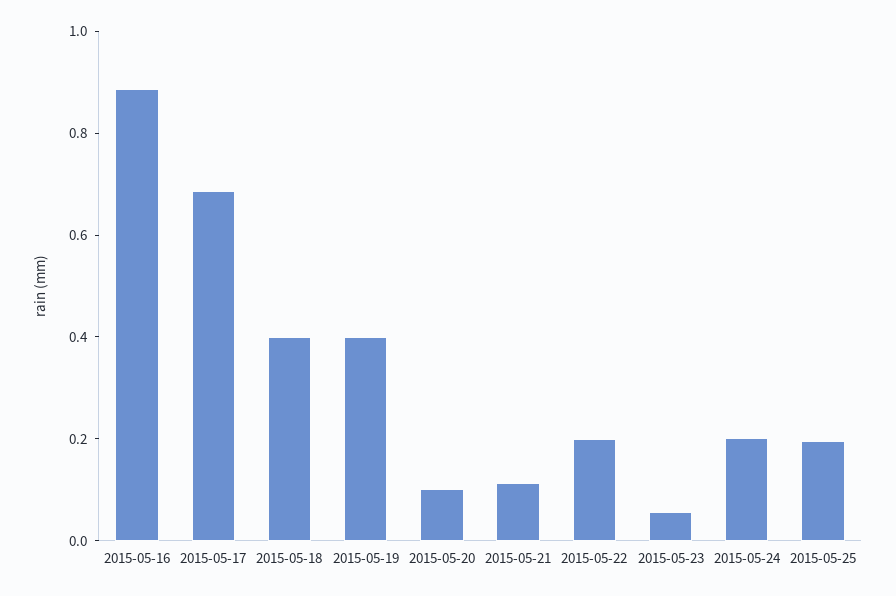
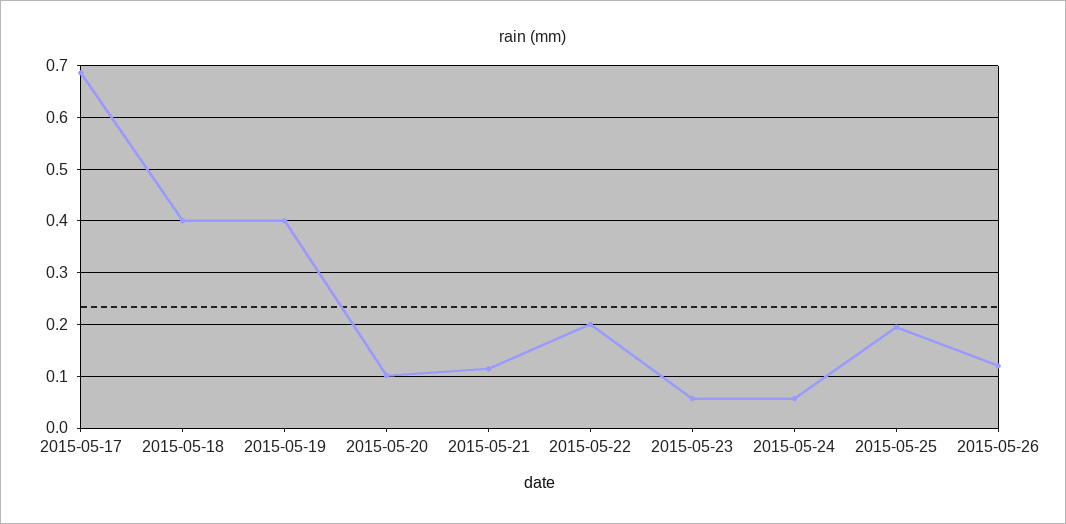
2015-05-16: 0.9 -> none
2015-05-24: 0.2 -> 0.06
2015-05-26: none -> 0.12

